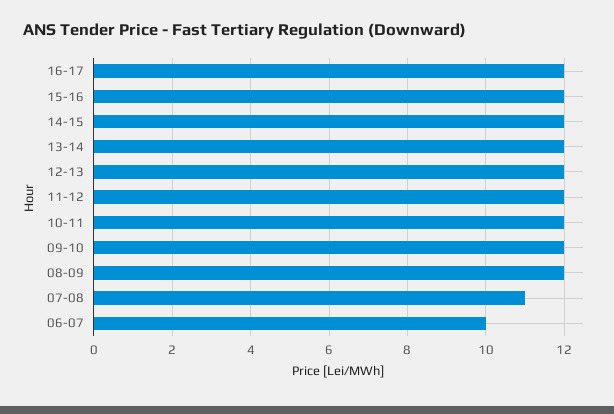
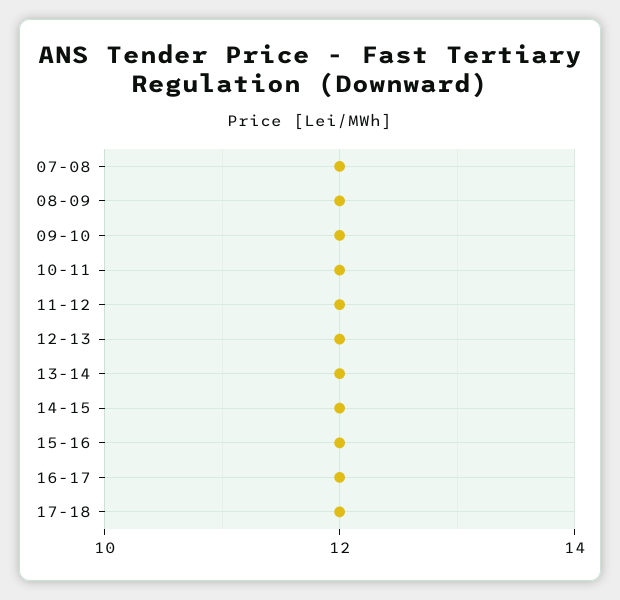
07-08: 11 -> 12
06-07: 10 -> none
17-18: none -> 12

